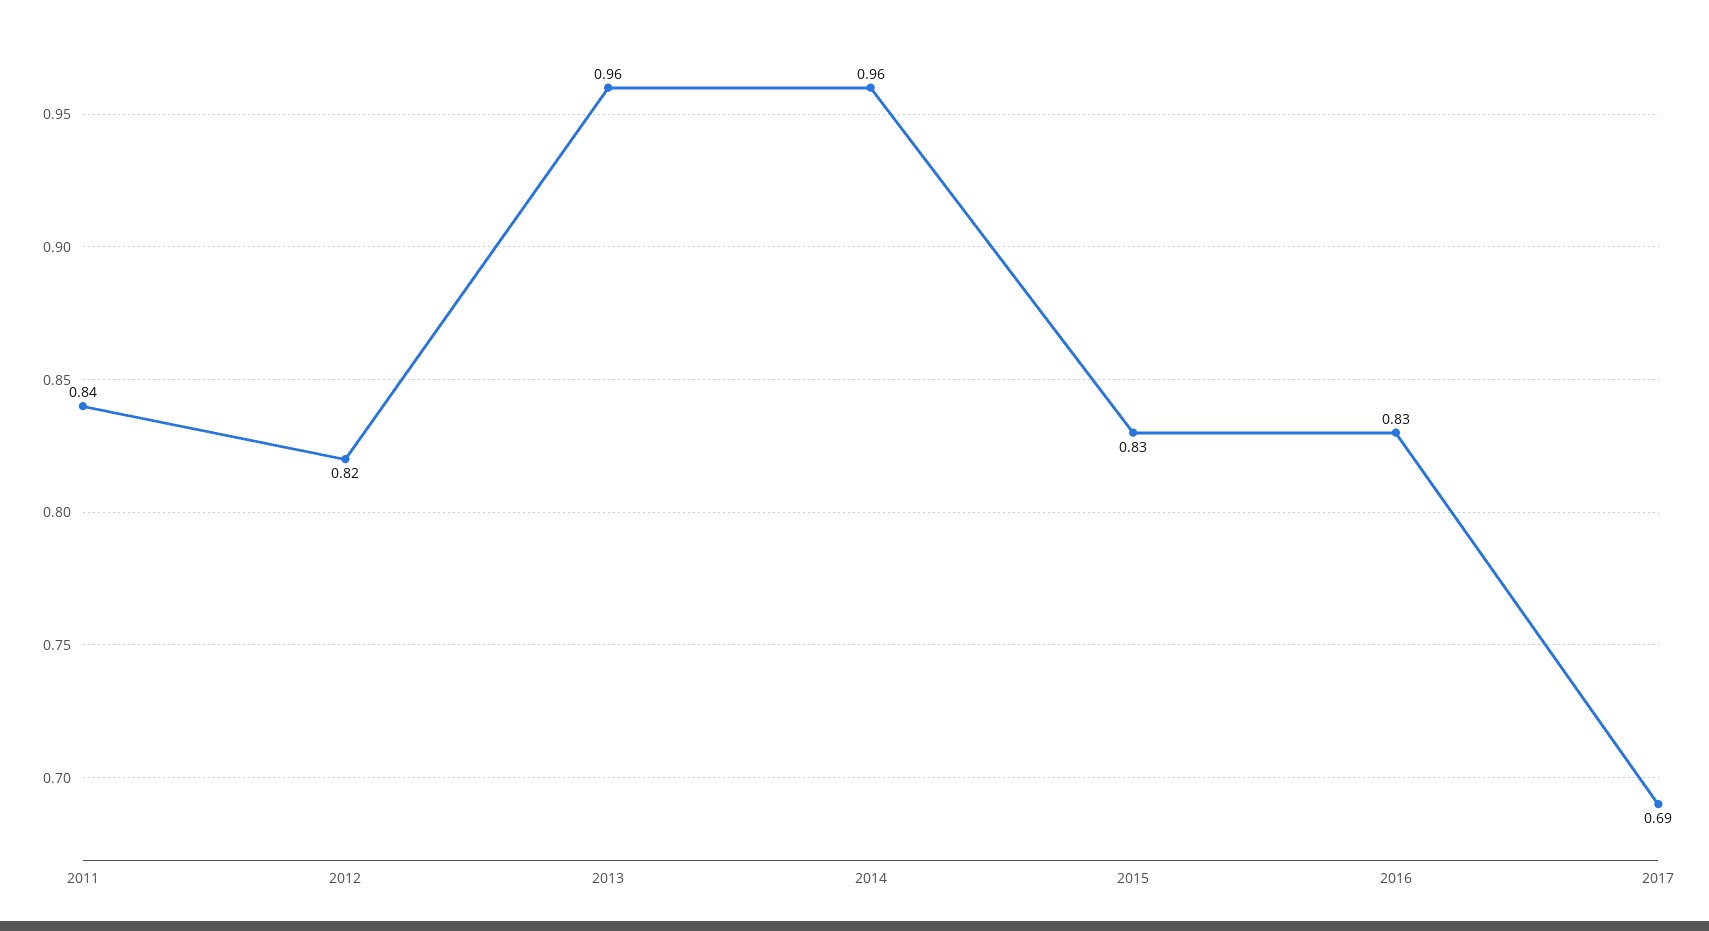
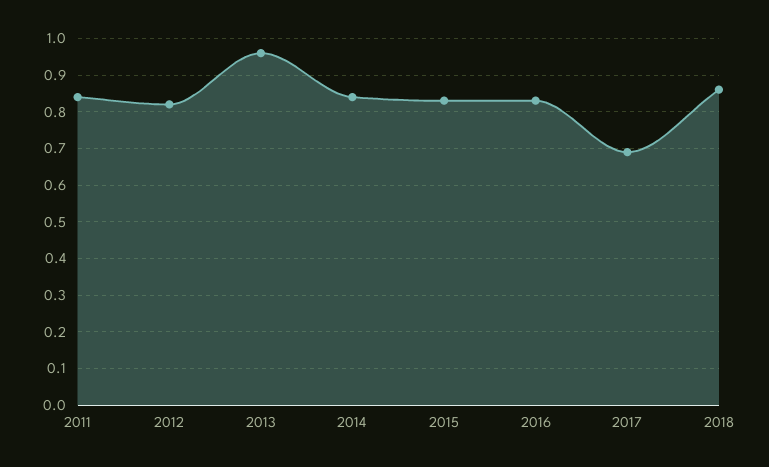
2014: 0.96 -> 0.85
2018: none -> 0.85

